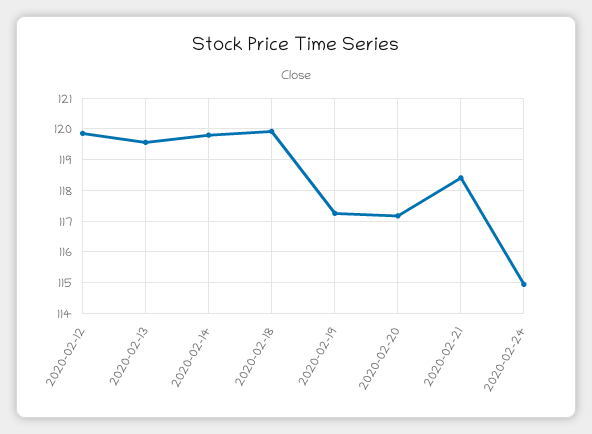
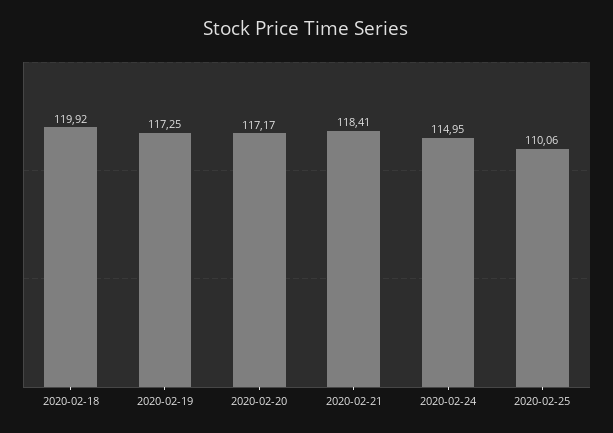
2020-02-12: 119.8 -> none
2020-02-13: 119.6 -> none
2020-02-14: 119.8 -> none
2020-02-25: none -> 110.06

